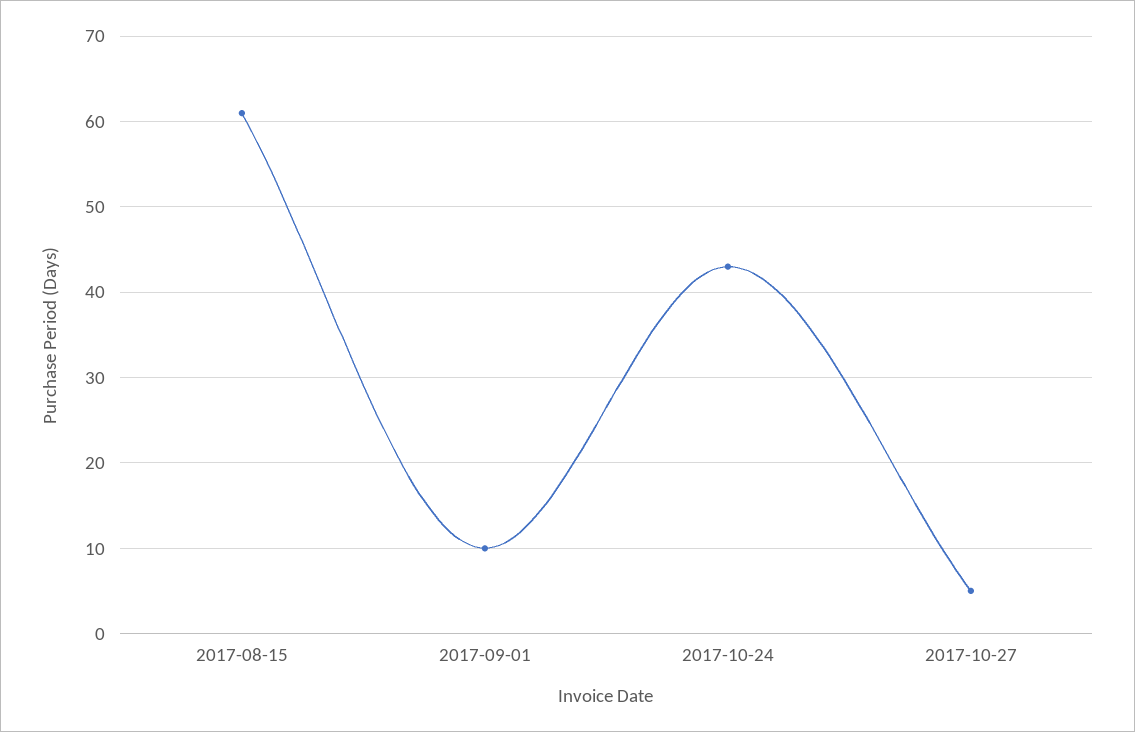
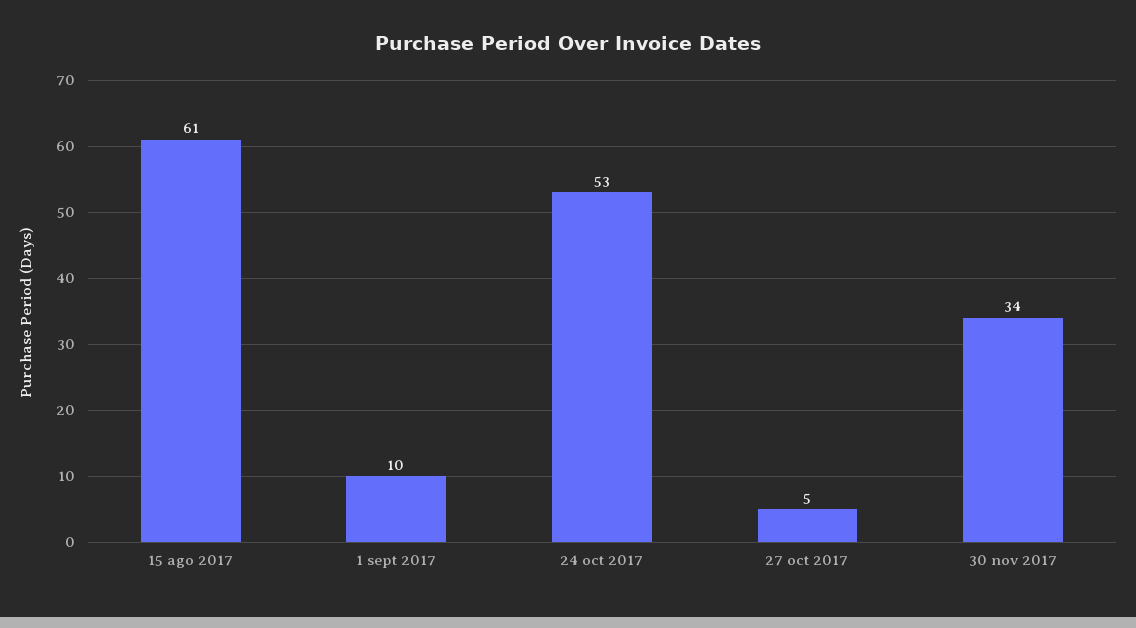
2017-10-24: 43 -> 53
30 nov 2017: none -> 34

